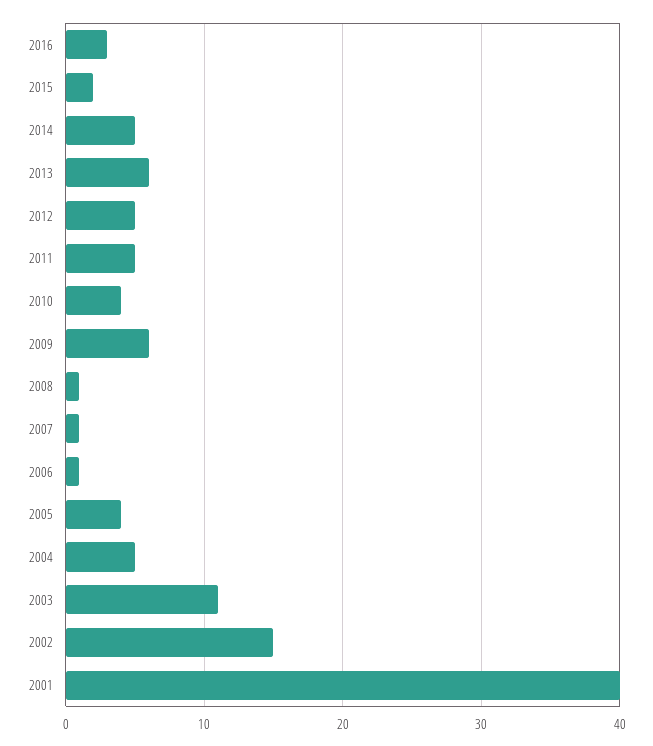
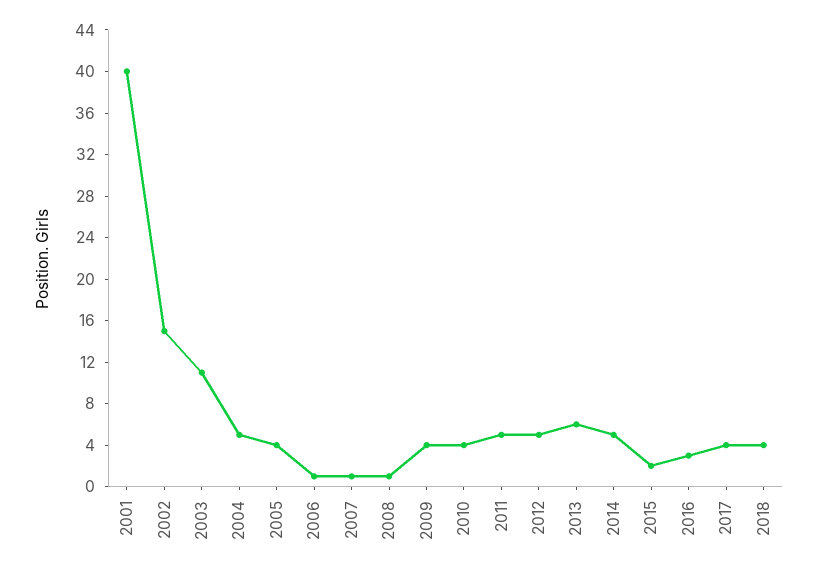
2009: 6 -> 4
2017: none -> 4
2018: none -> 4

